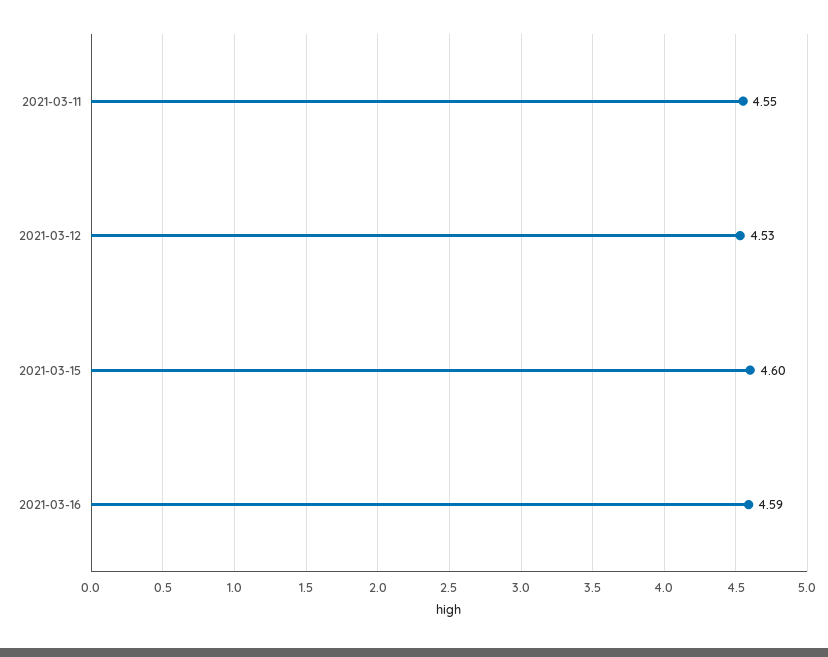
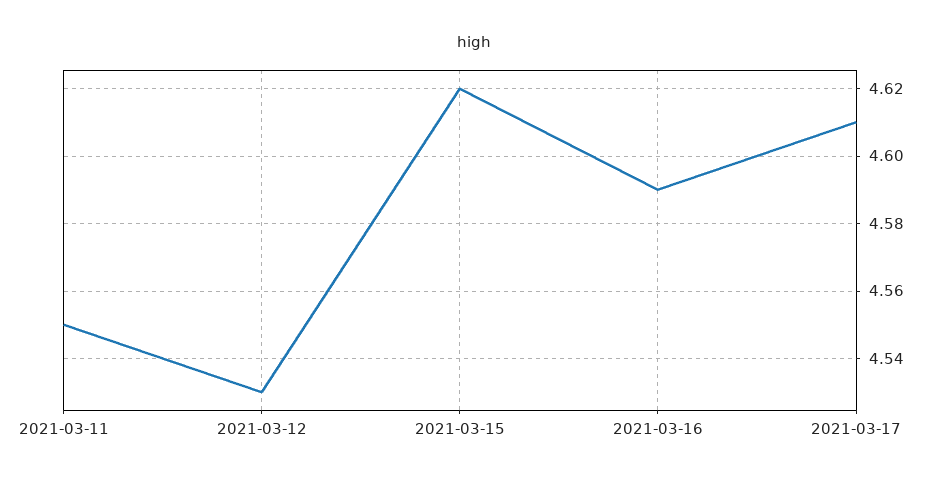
2021-03-15: 4.6 -> 4.62
2021-03-17: none -> 4.61

